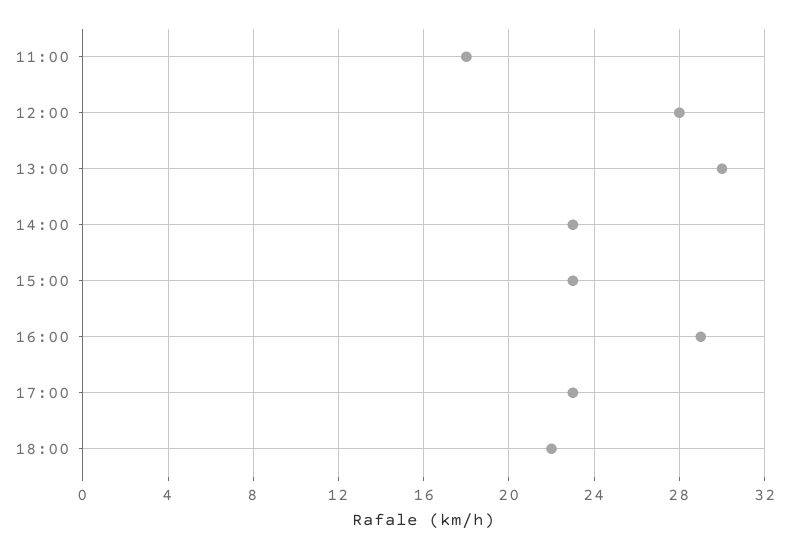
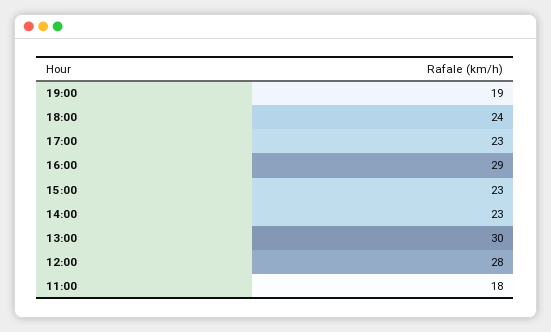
18:00: 22 -> 24
19:00: none -> 19

